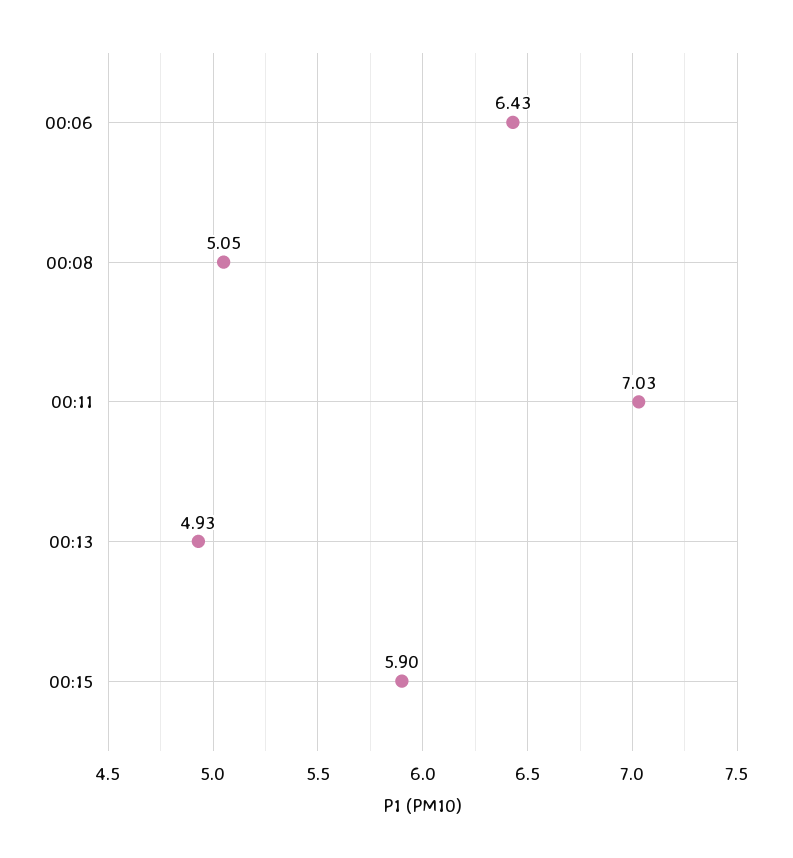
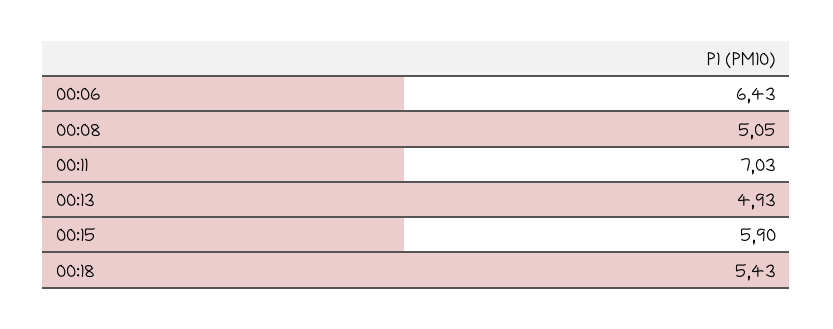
00:18: none -> 5.43

